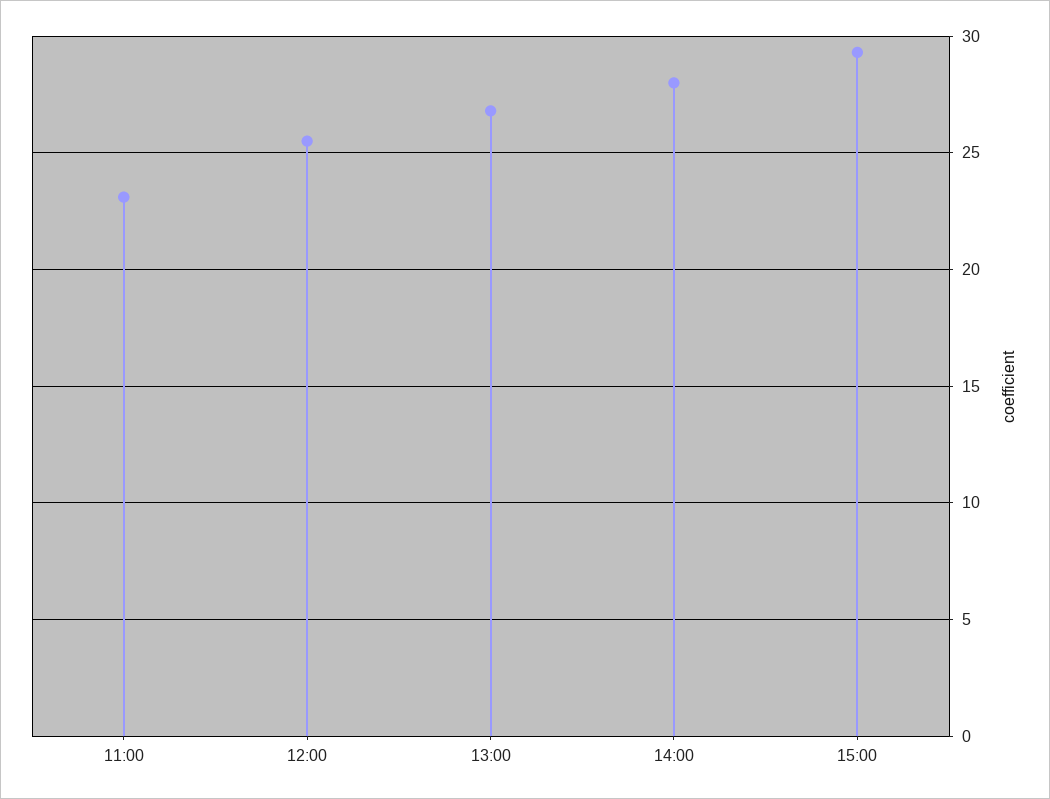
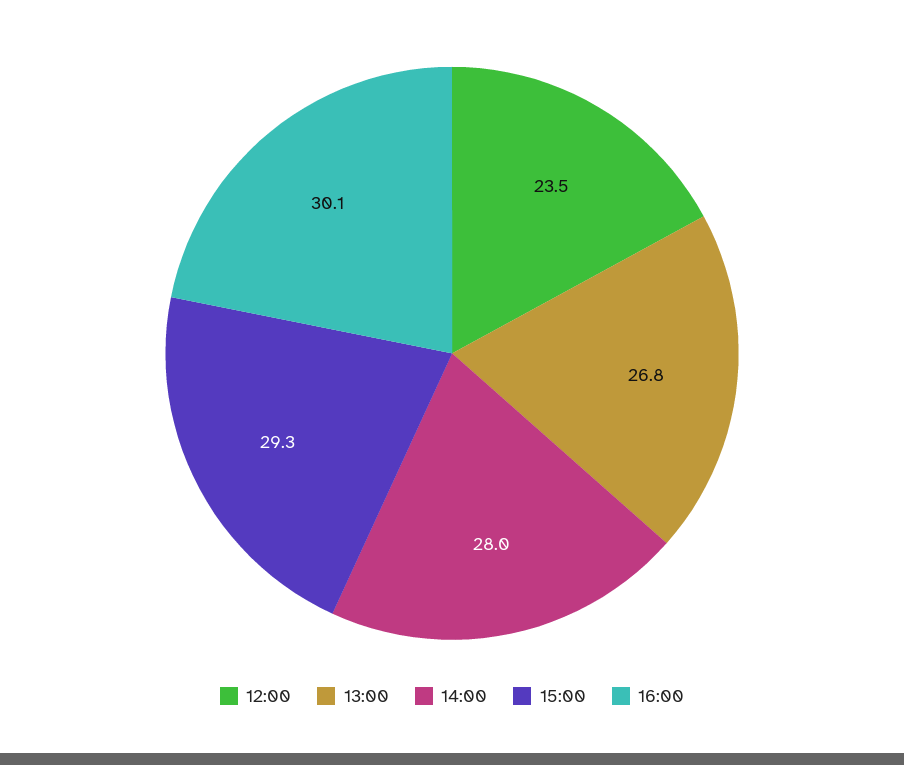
11:00: 23 -> none
12:00: 25.5 -> 23.5
16:00: none -> 30.1

